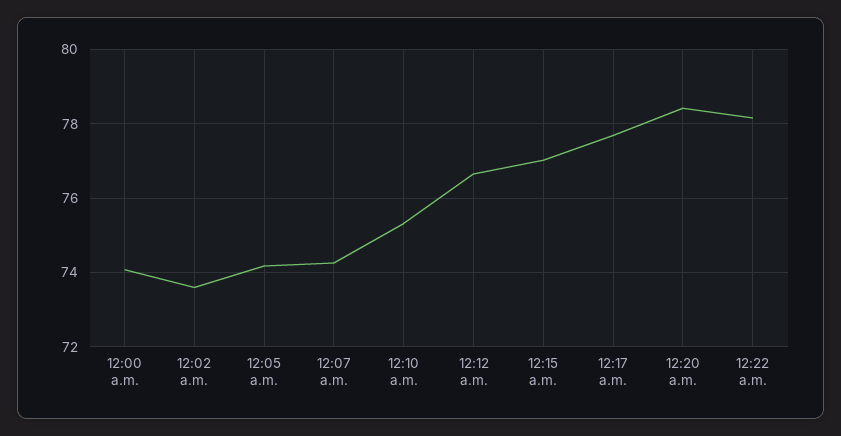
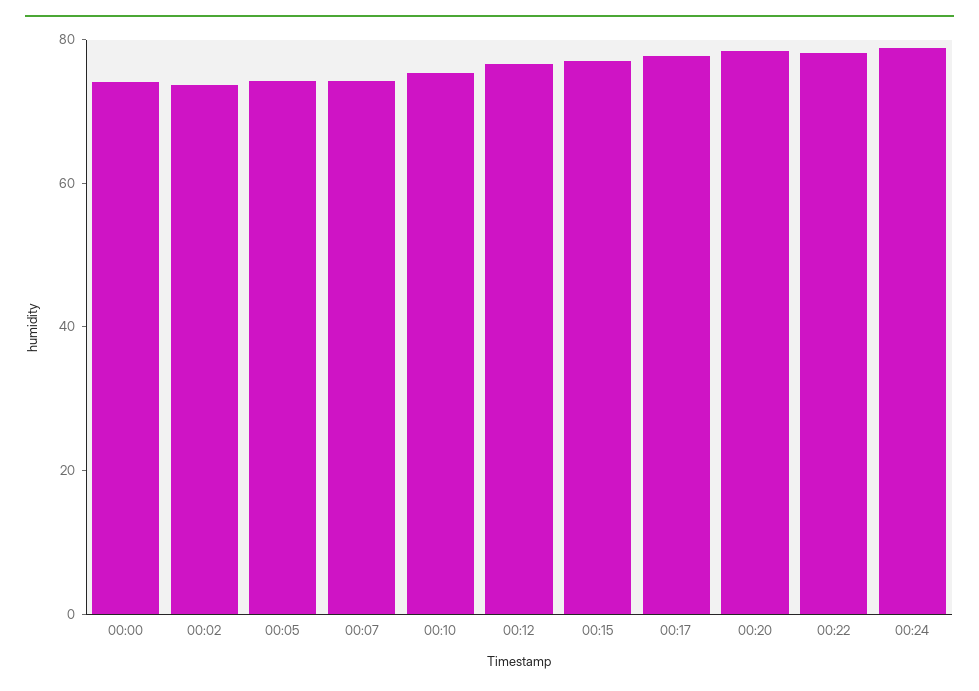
00:24: none -> 80

